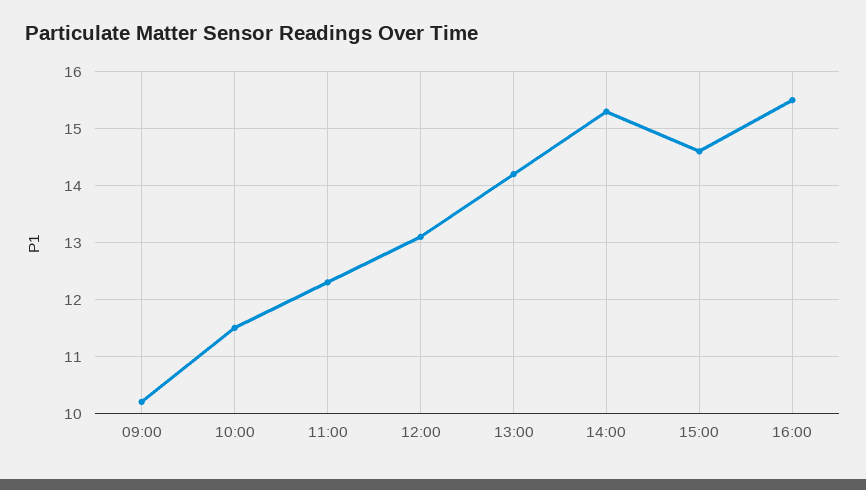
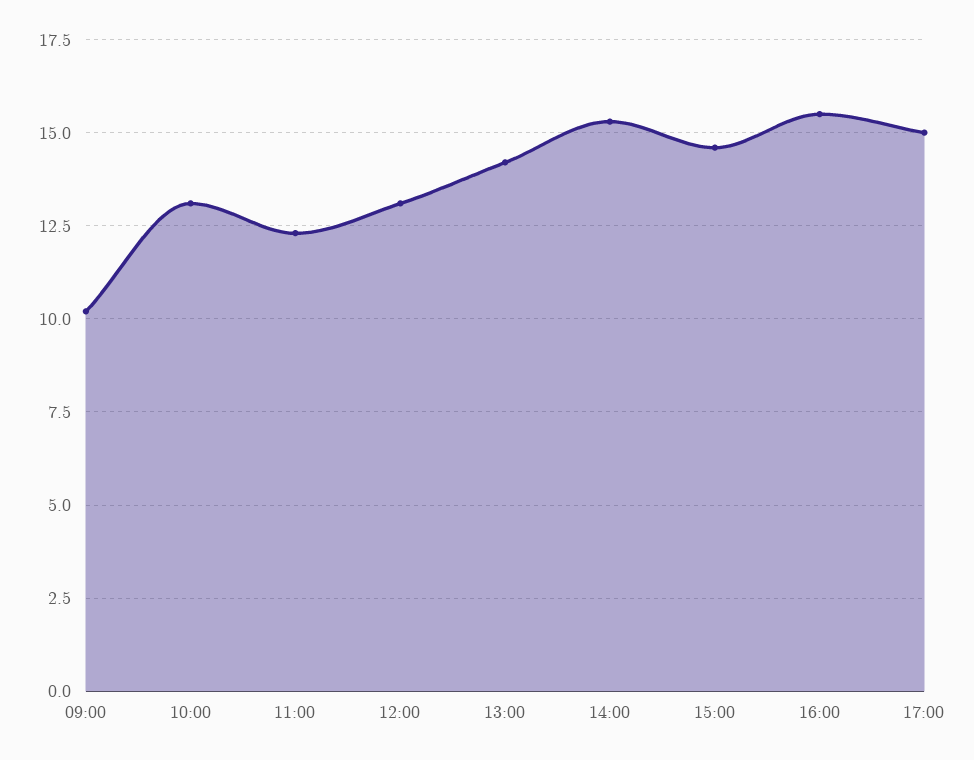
10:00: 11.5 -> 13
17:00: none -> 15

